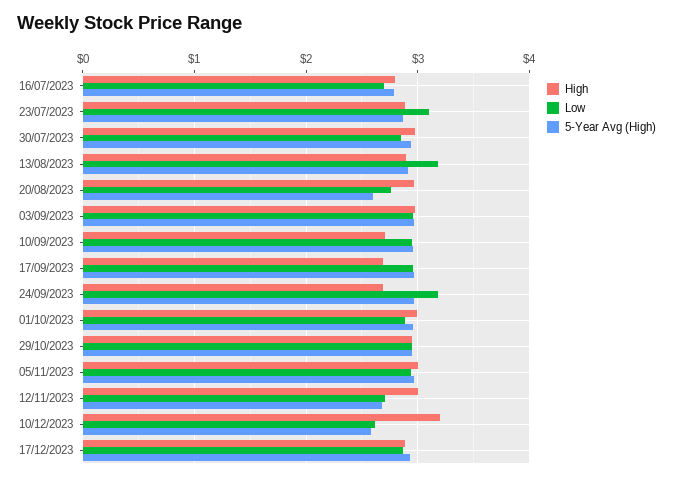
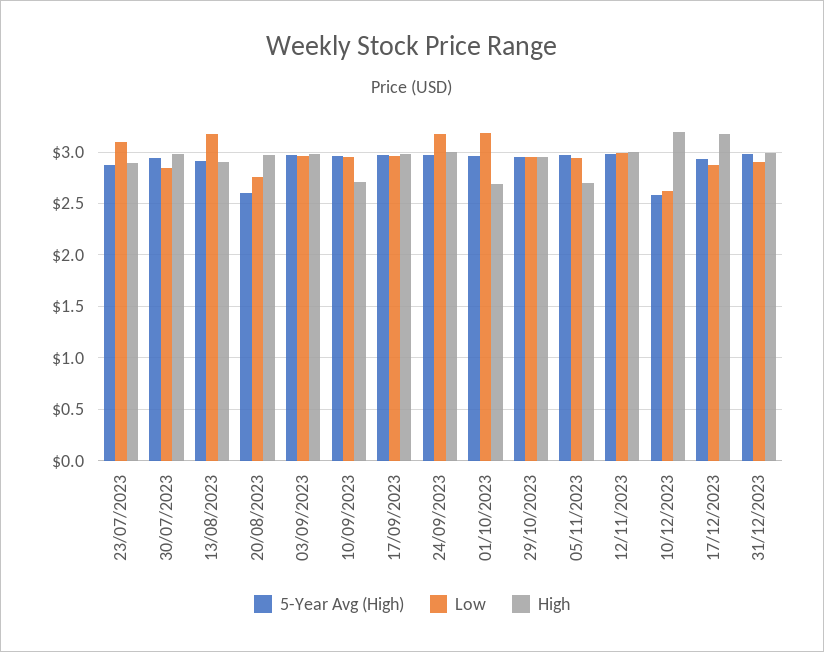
High, 16/07/2023: 2.8 -> none
Low, 16/07/2023: 2.7 -> none
5-Year Avg (High), 16/07/2023: 2.8 -> none
High, 17/09/2023: 2.7 -> 3
High, 24/09/2023: 2.7 -> 3
High, 01/10/2023: 3 -> 2.7
Low, 01/10/2023: 2.9 -> 3.2
High, 05/11/2023: 3 -> 2.7
Low, 12/11/2023: 2.7 -> 3
5-Year Avg (High), 12/11/2023: 2.7 -> 3
High, 17/12/2023: 2.9 -> 3.2
5-Year Avg (High), 31/12/2023: none -> 3
Low, 31/12/2023: none -> 2.9
High, 31/12/2023: none -> 3

